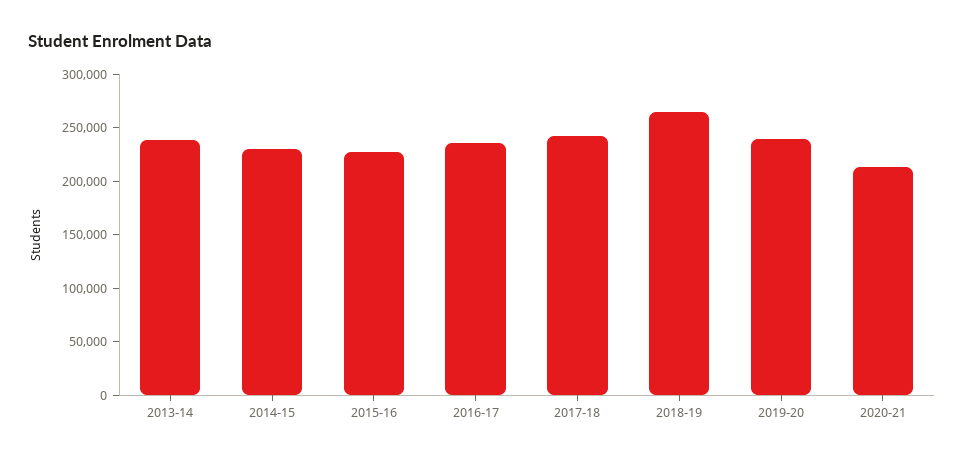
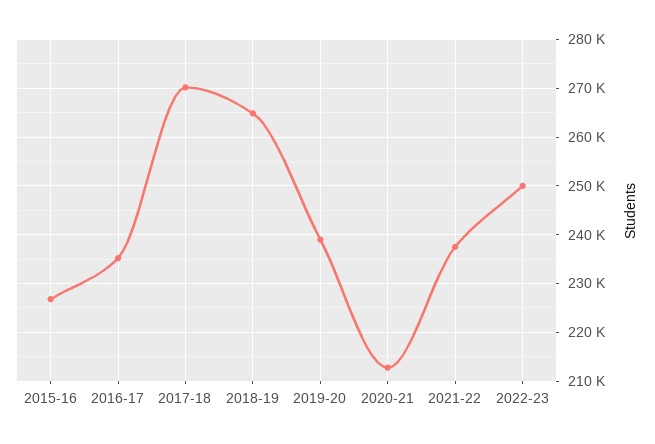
2013-14: 240000 -> none
2014-15: 230000 -> none
2017-18: 240000 -> 270000
2021-22: none -> 238000
2022-23: none -> 250000

